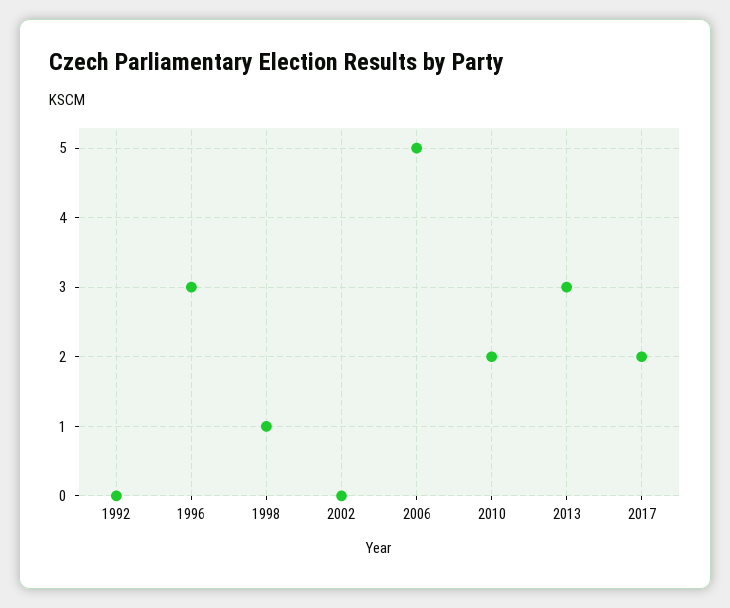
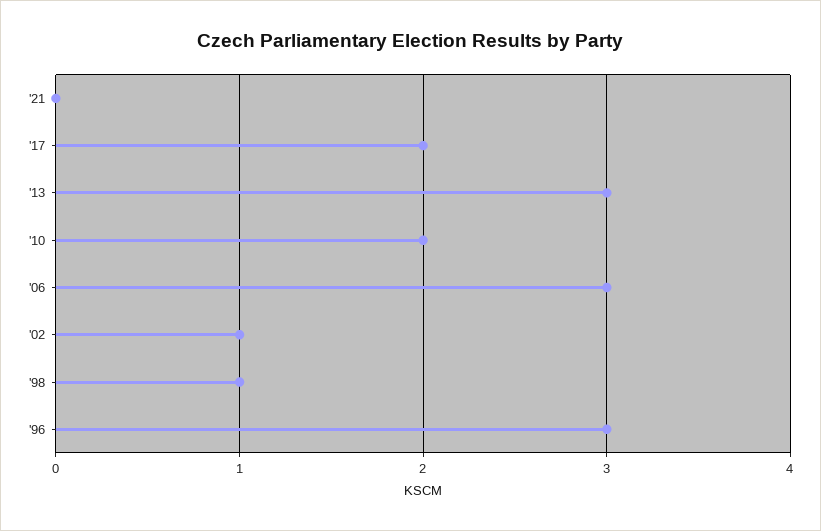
1992: 0 -> none
2002: 0 -> 1
2006: 5 -> 3
'21: none -> 0

